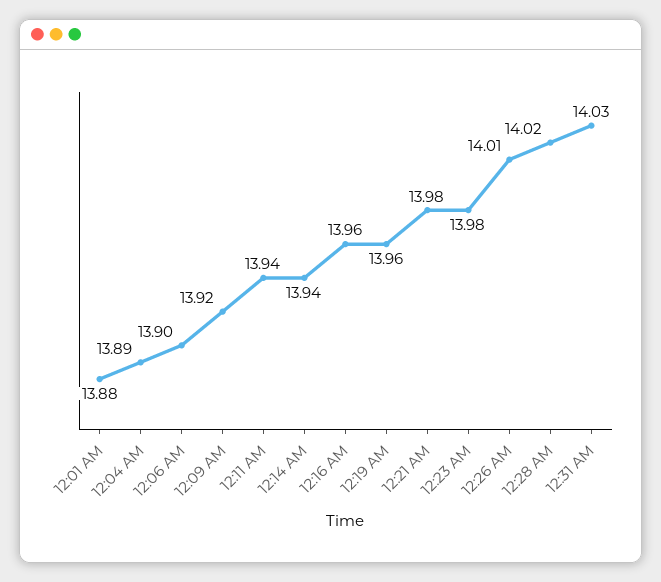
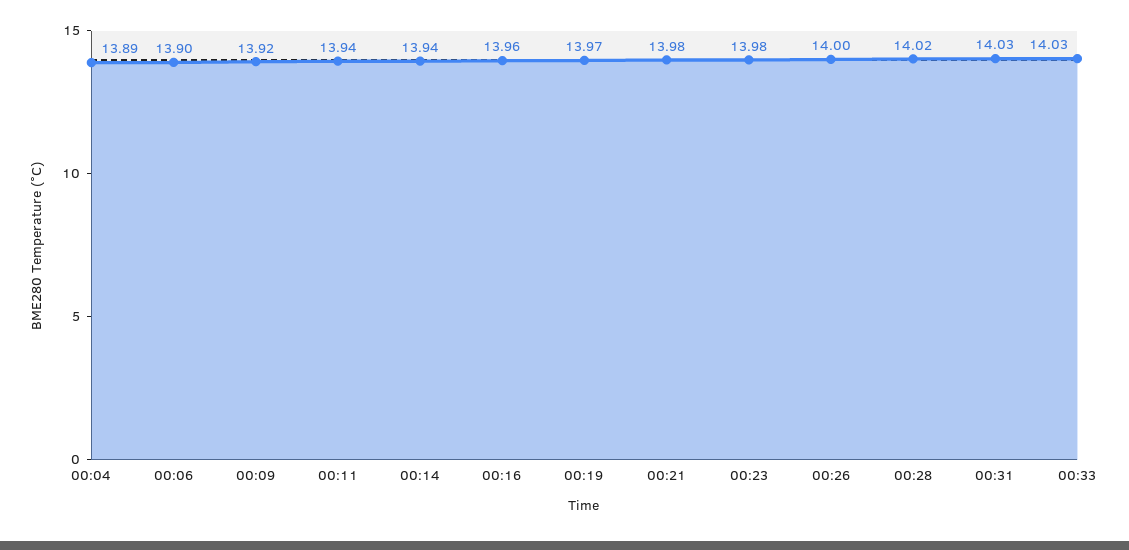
12:01 AM: 13.88 -> none
12:19 AM: 13.96 -> 13.97
12:26 AM: 14.01 -> 14
00:33: none -> 14.03

